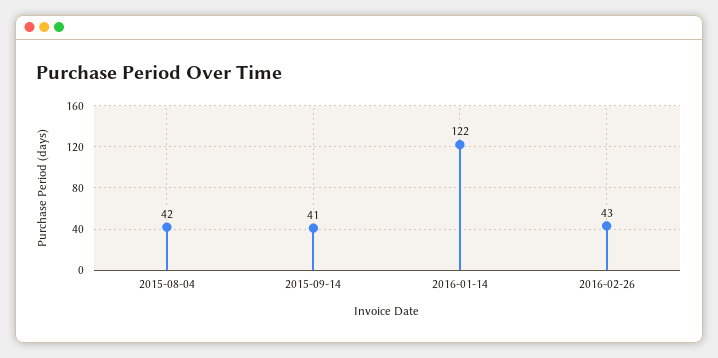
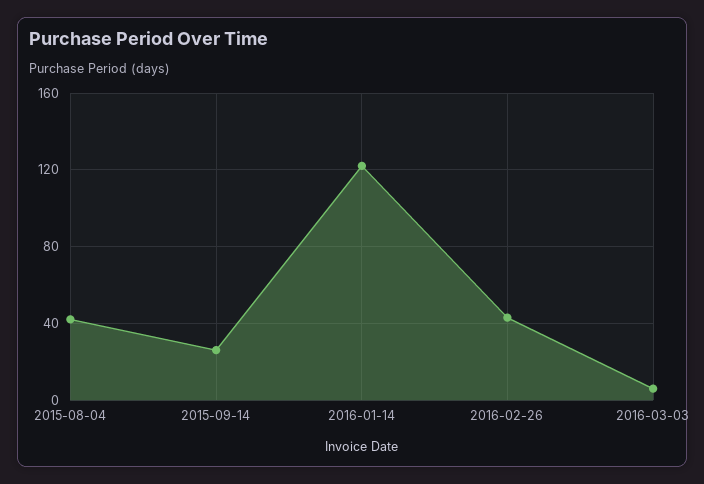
2015-09-14: 41 -> 25
2016-03-03: none -> 5

